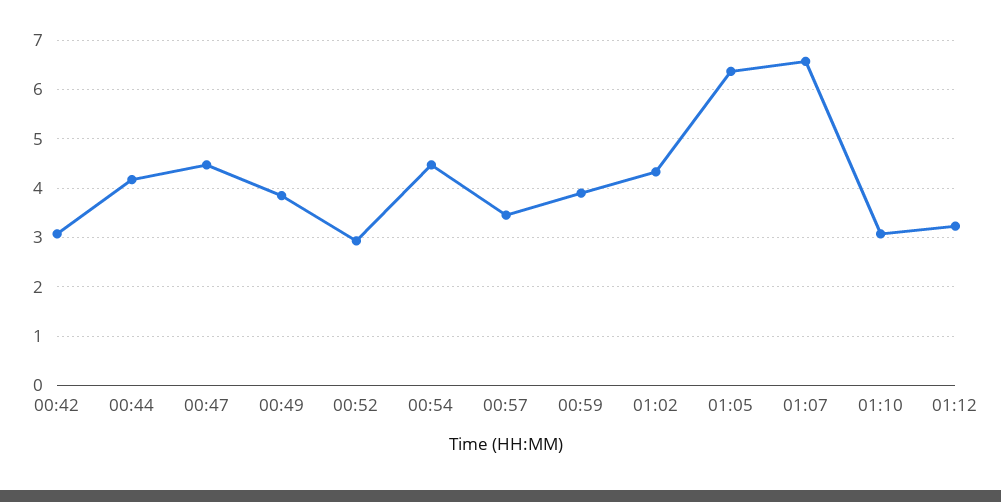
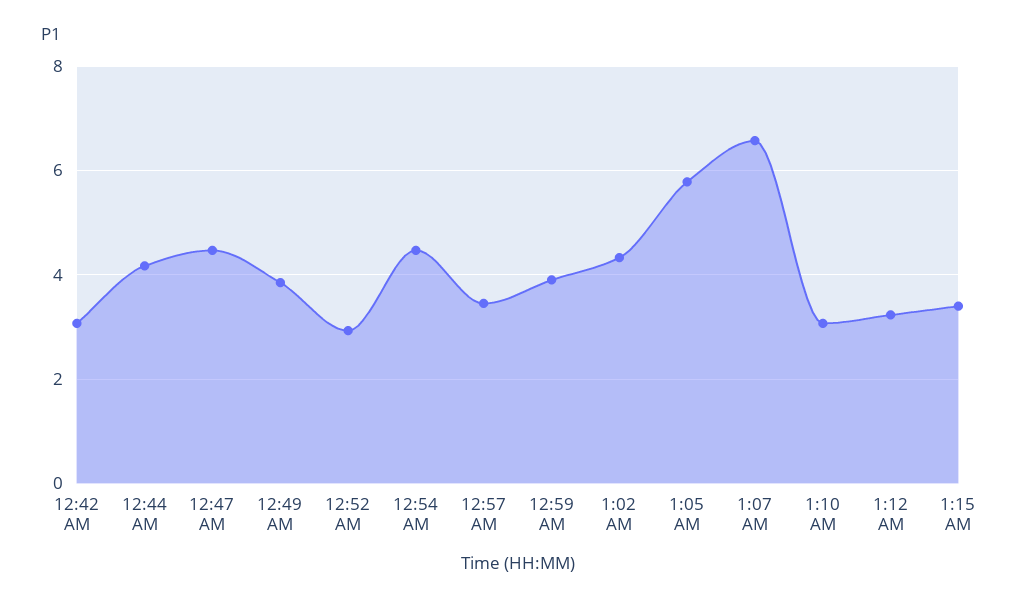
01:05: 6.4 -> 5.8
1:15 AM: none -> 3.4

